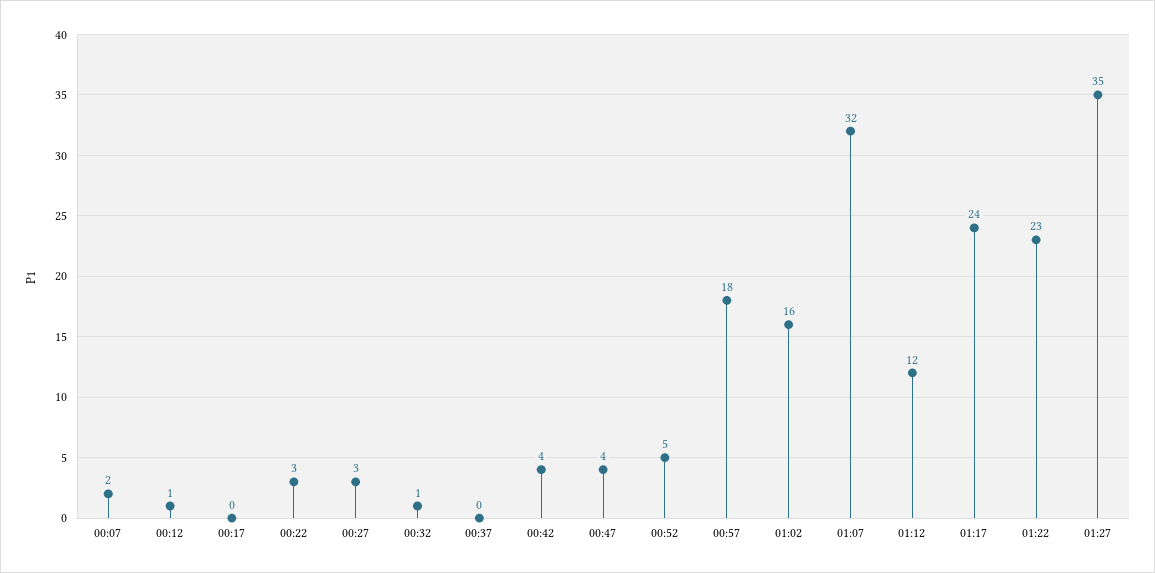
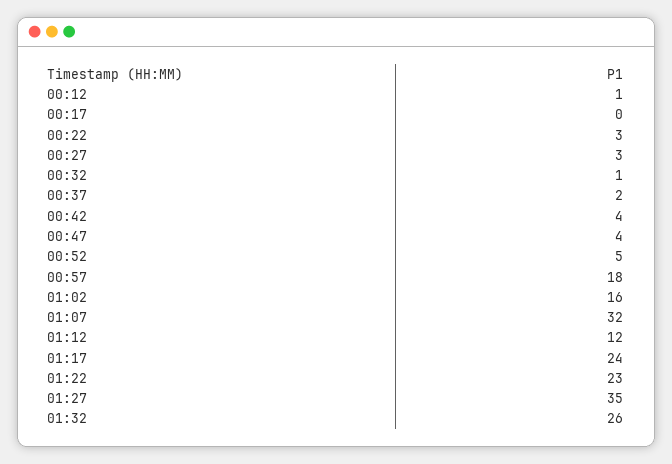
00:07: 2 -> none
00:37: 0 -> 2
01:32: none -> 26

